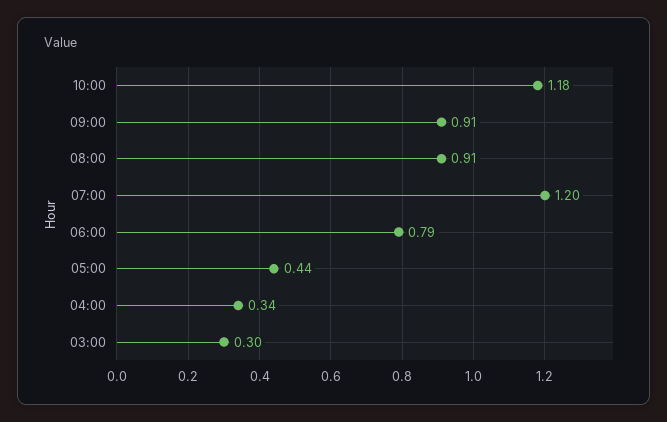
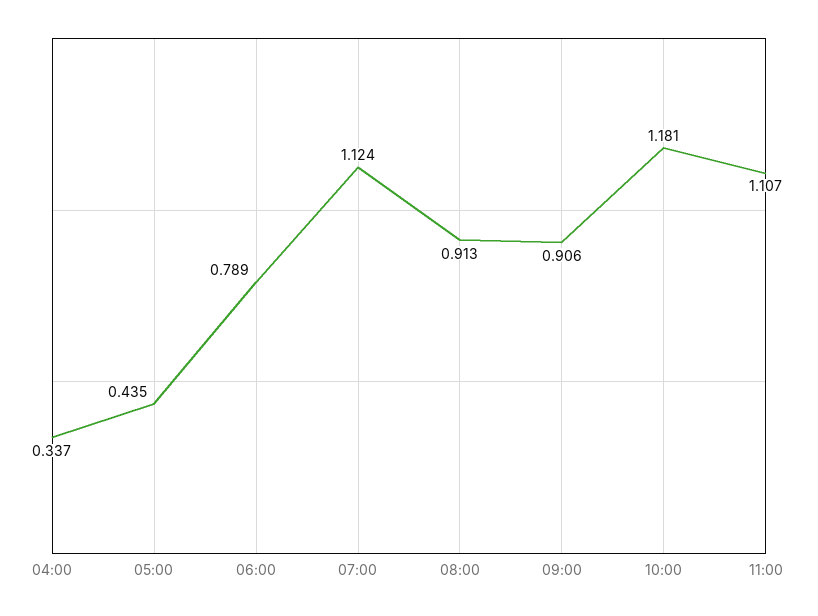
07:00: 1.2 -> 1.124
03:00: 0.3 -> none
11:00: none -> 1.107

